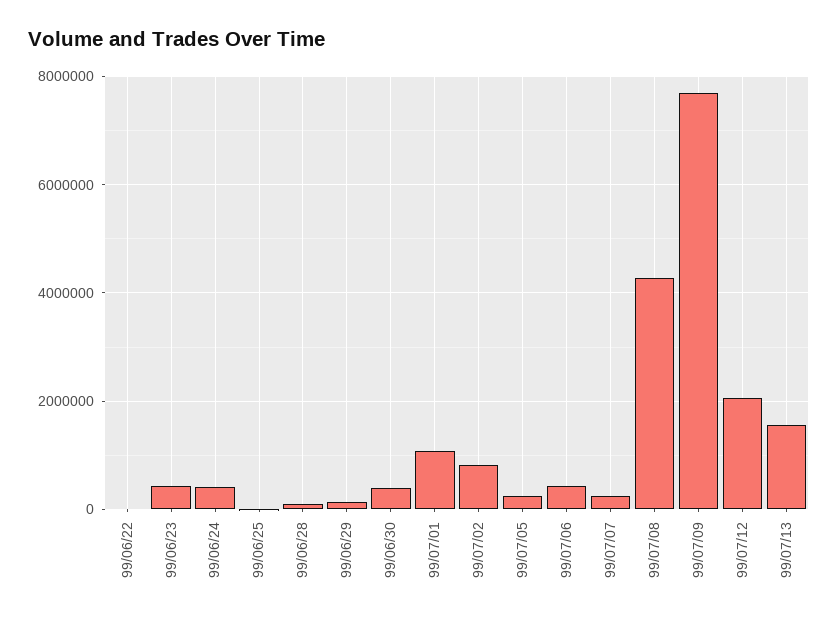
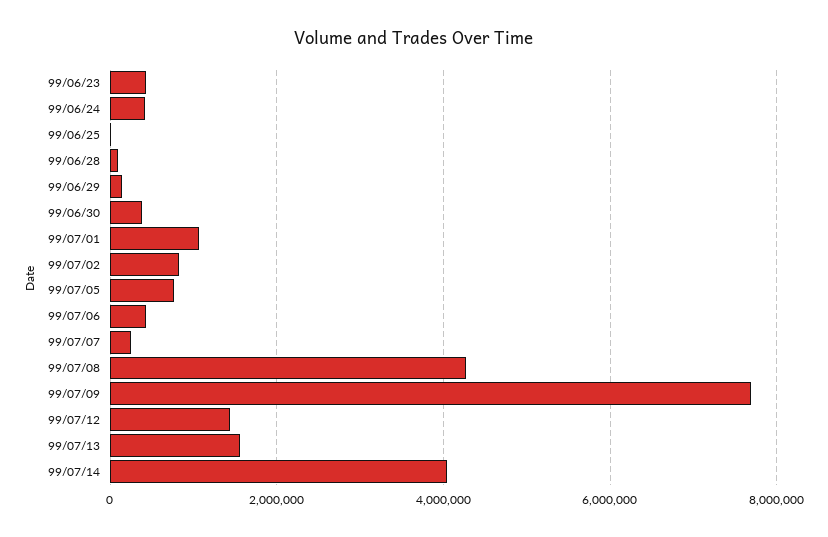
99/06/22: 0 -> none
99/07/05: 200000 -> 800000
99/07/12: 2000000 -> 1400000
99/07/14: none -> 4000000

